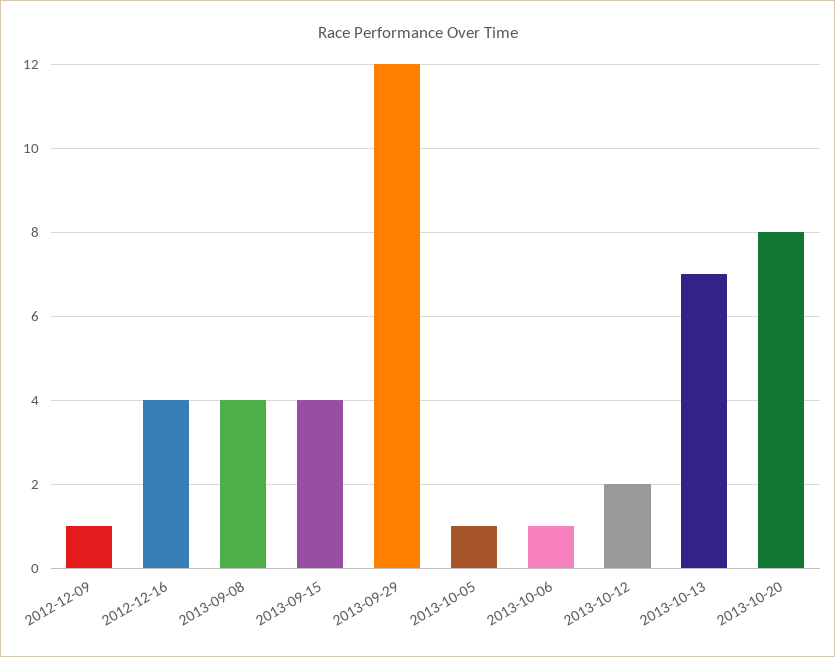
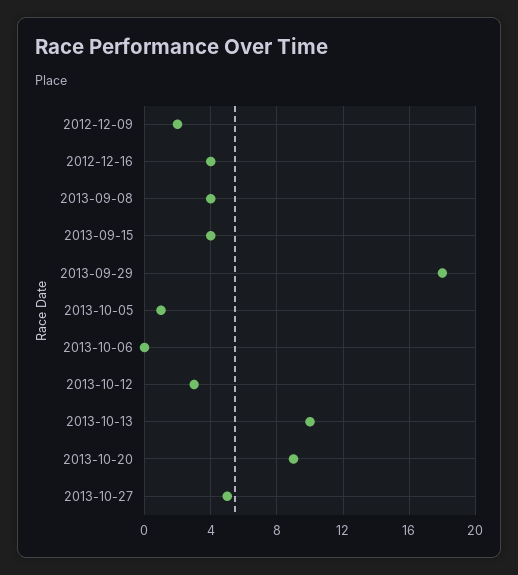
2012-12-09: 1 -> 2
2013-09-29: 12 -> 18
2013-10-06: 1 -> 0
2013-10-12: 2 -> 3
2013-10-13: 7 -> 10
2013-10-20: 8 -> 9
2013-10-27: none -> 5

